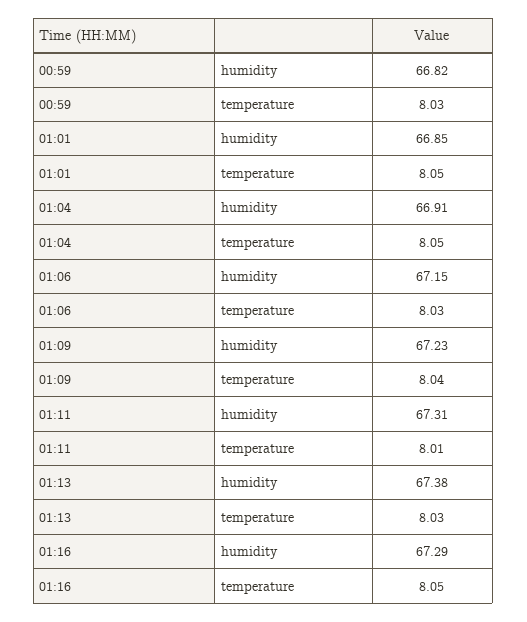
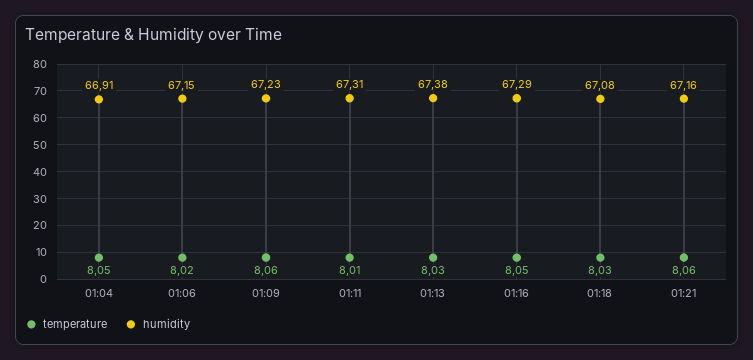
humidity, 00:59: 66.82 -> none
temperature, 00:59: 8.03 -> none
humidity, 01:01: 66.85 -> none
temperature, 01:01: 8.05 -> none
temperature, 01:06: 8.03 -> 8.02
temperature, 01:09: 8.04 -> 8.06
temperature, 01:18: none -> 8.03
humidity, 01:18: none -> 67.08
temperature, 01:21: none -> 8.06
humidity, 01:21: none -> 67.16

